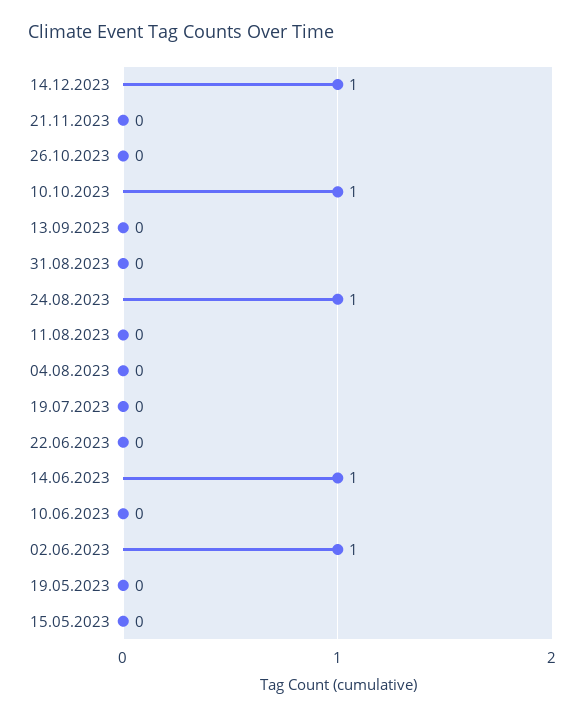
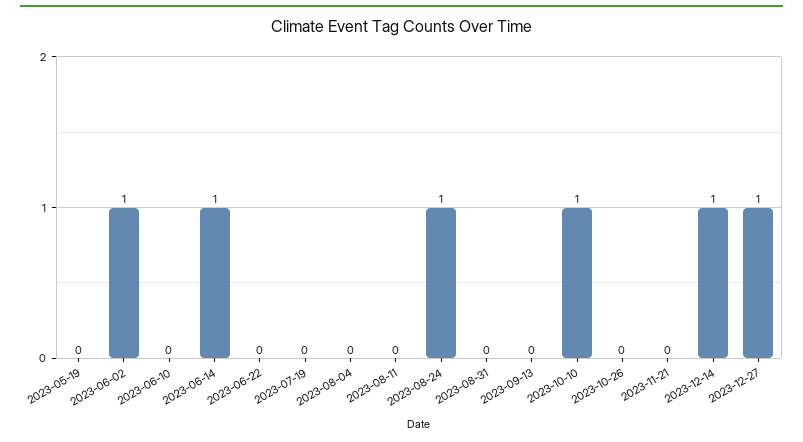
15.05.2023: 0 -> none
2023-12-27: none -> 1

